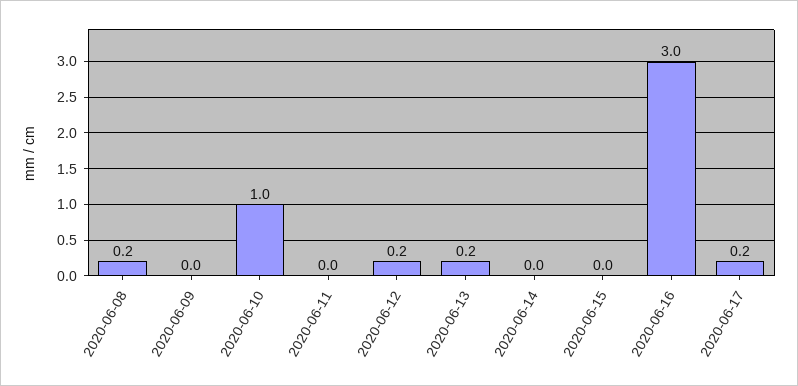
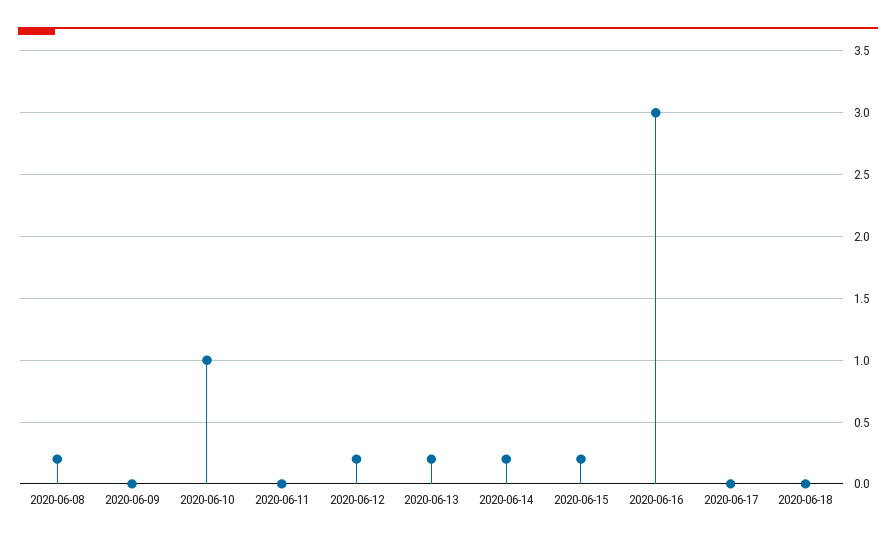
2020-06-14: 0 -> 0.2
2020-06-15: 0 -> 0.2
2020-06-17: 0.2 -> 0
2020-06-18: none -> 0

